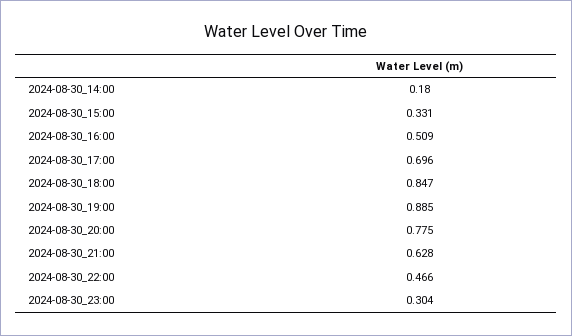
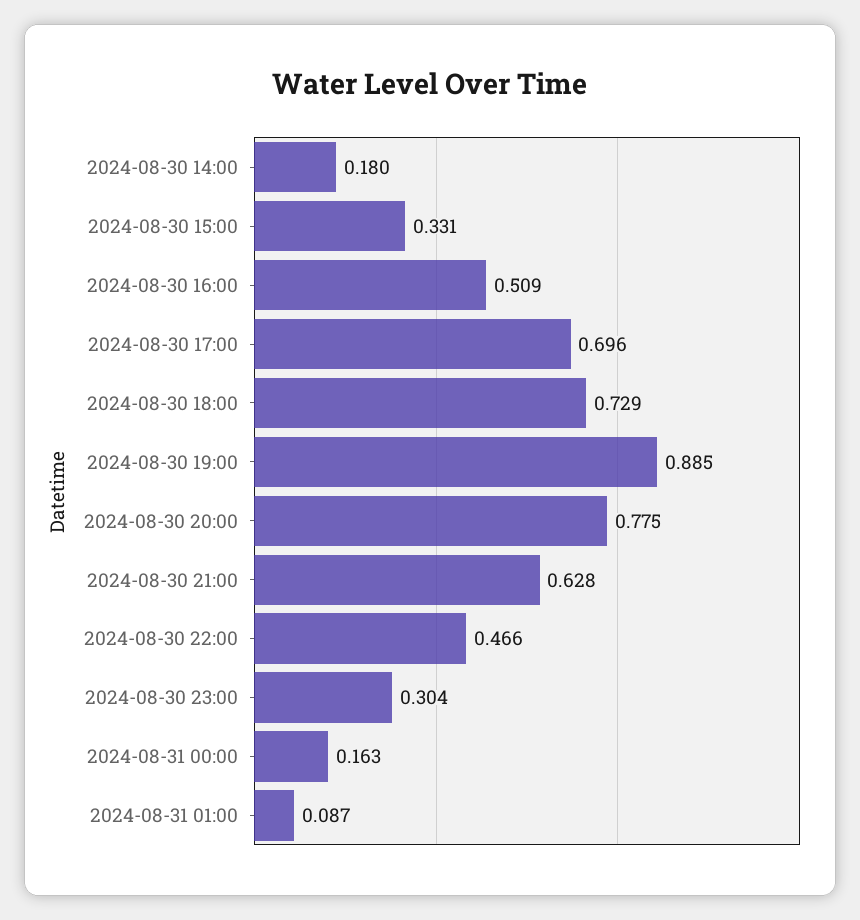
2024-08-30_18:00: 0.847 -> 0.729
2024-08-31 00:00: none -> 0.163
2024-08-31 01:00: none -> 0.087

